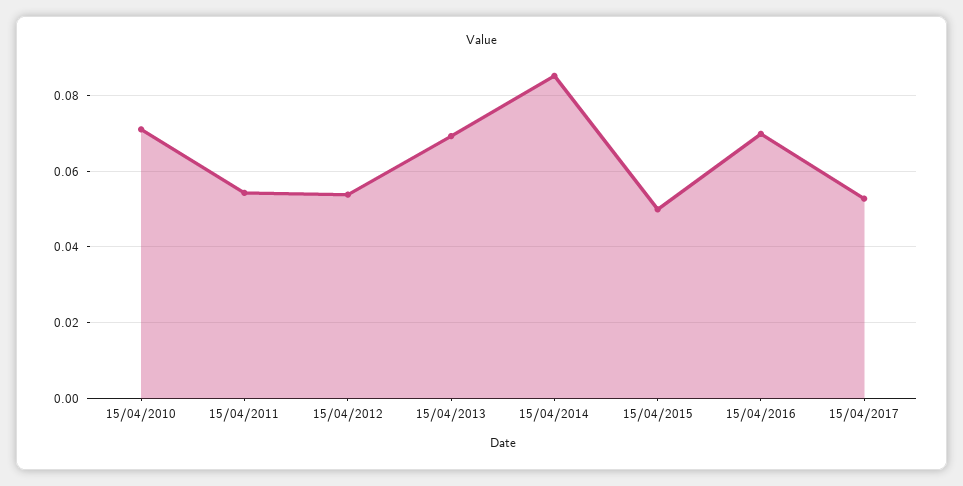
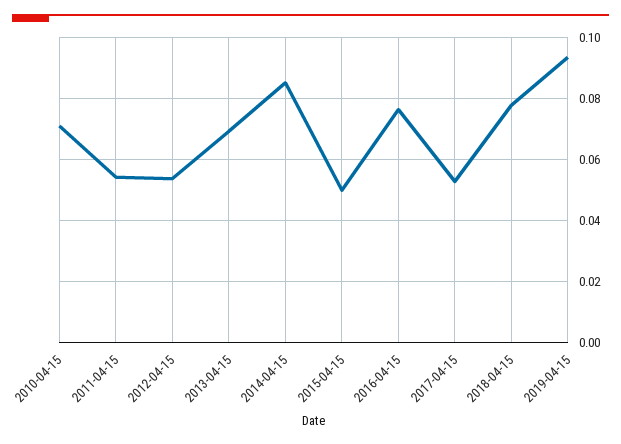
15/04/2016: 0.07 -> 0.076
2018-04-15: none -> 0.078
2019-04-15: none -> 0.094

